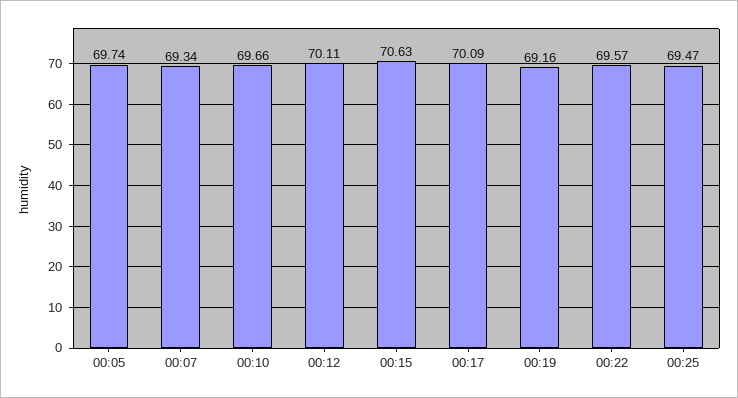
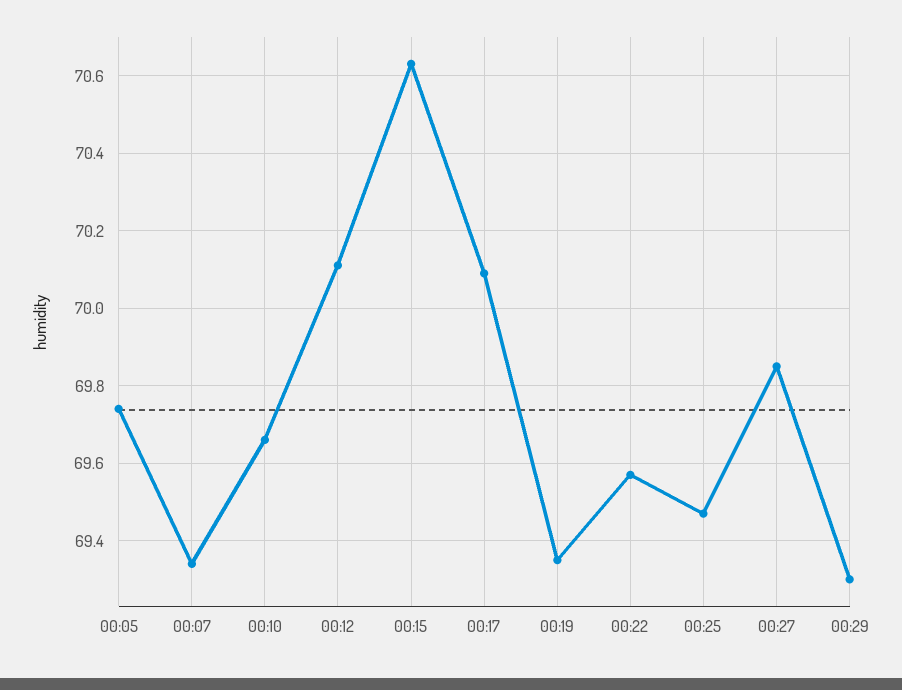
00:19: 69.16 -> 69.35
00:27: none -> 69.85
00:29: none -> 69.3

